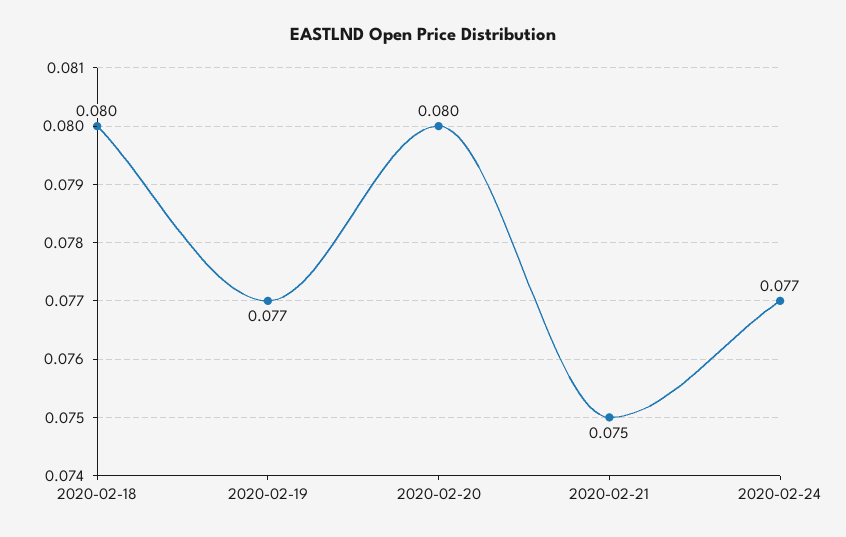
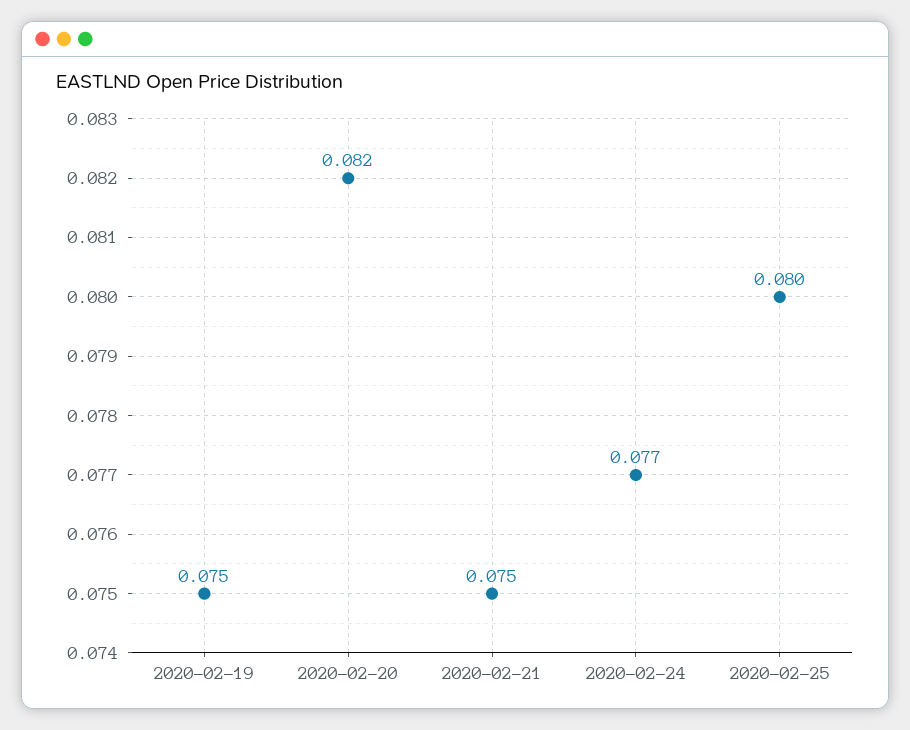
2020-02-18: 0.08 -> none
2020-02-19: 0.077 -> 0.075
2020-02-20: 0.08 -> 0.082
2020-02-25: none -> 0.08

